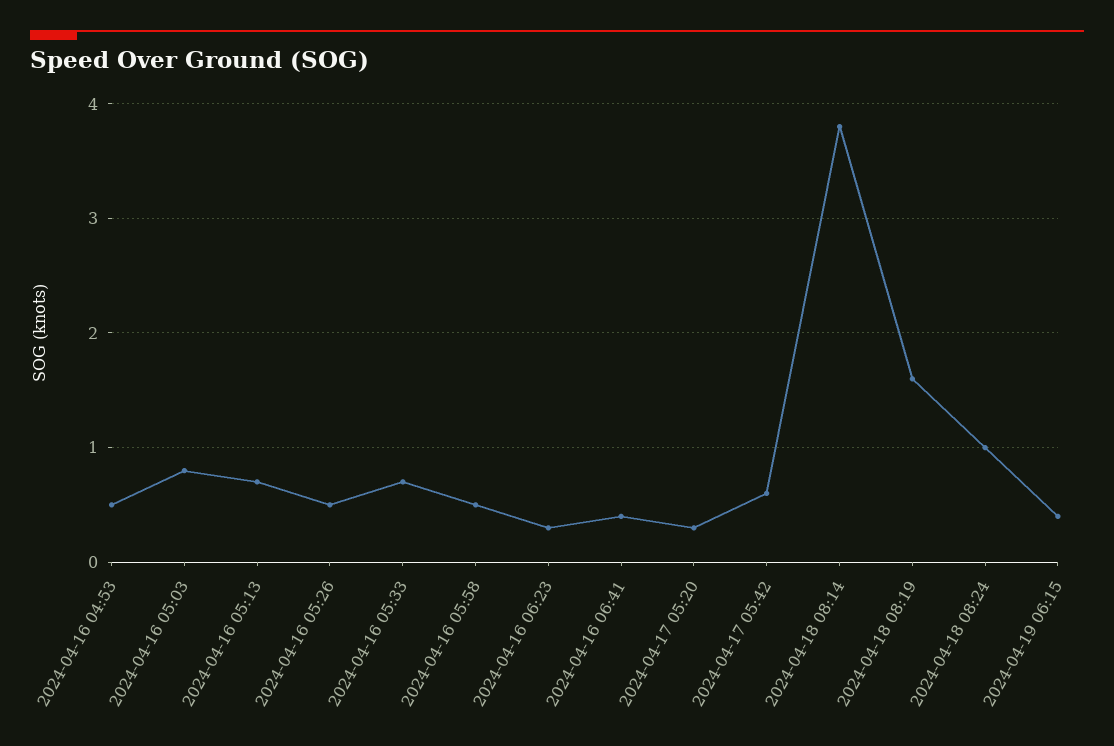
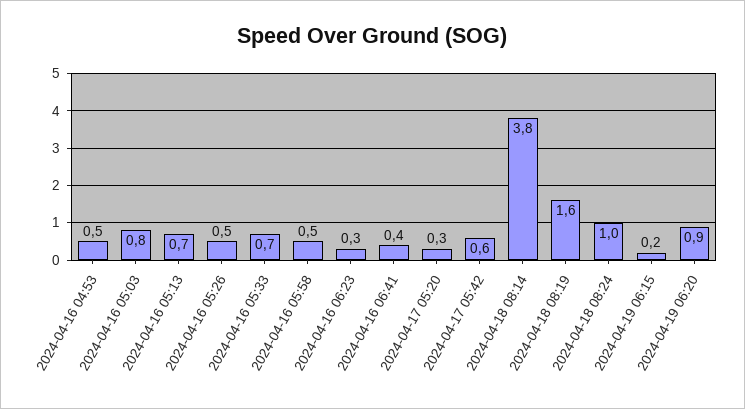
2024-04-19 06:15: 0.4 -> 0.2
2024-04-19 06:20: none -> 0.9

